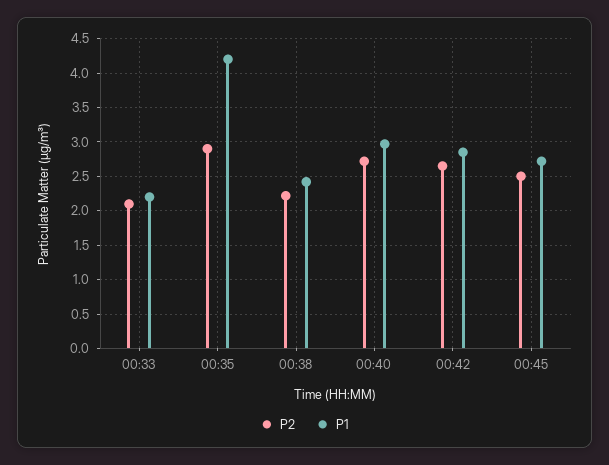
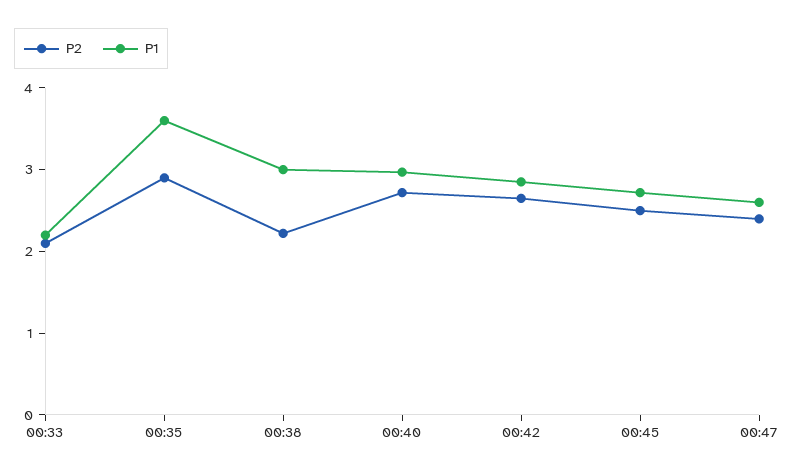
P1, 00:35: 4.2 -> 3.6
P1, 00:38: 2.4 -> 3
P2, 00:47: none -> 2.4
P1, 00:47: none -> 2.6

